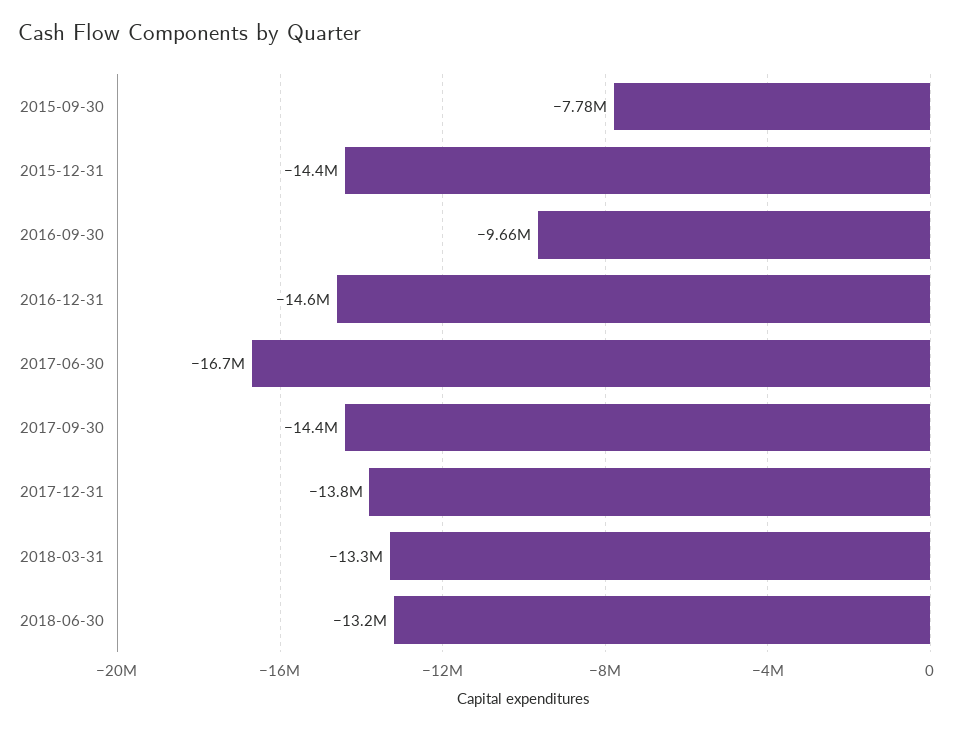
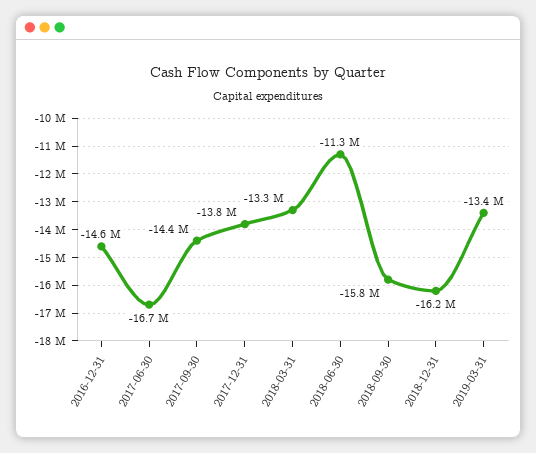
2015-09-30: -7780000 -> none
2015-12-31: -14400000 -> none
2016-09-30: -9660000 -> none
2018-06-30: -13200000 -> -11300000
2018-09-30: none -> -15800000
2018-12-31: none -> -16200000
2019-03-31: none -> -13400000

